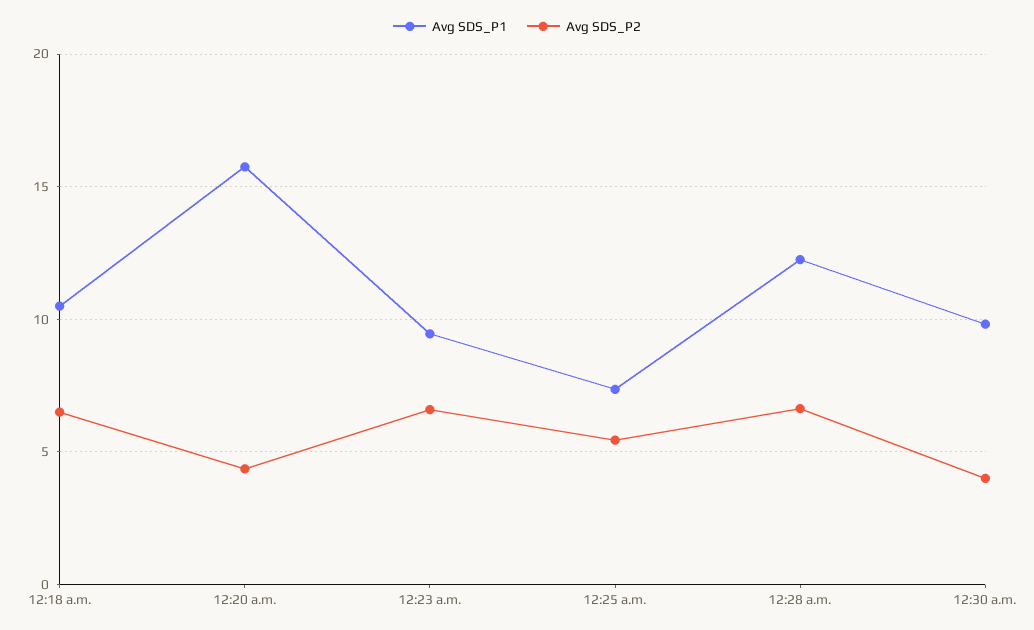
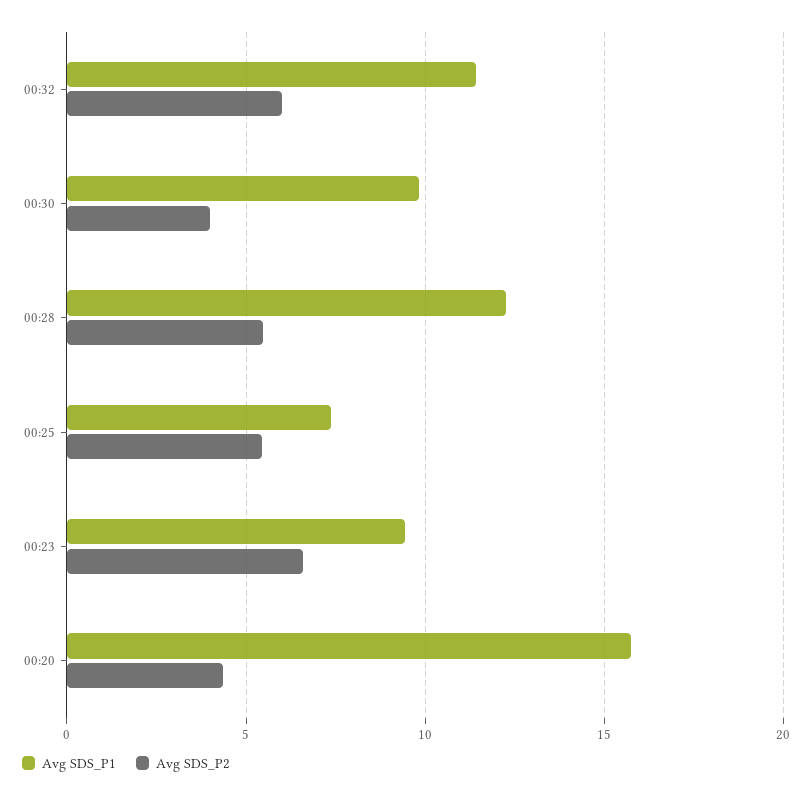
Avg SDS_P1, 12:18 a.m.: 10.5 -> none
Avg SDS_P2, 12:18 a.m.: 6.5 -> none
Avg SDS_P2, 12:28 a.m.: 6.5 -> 5.5
Avg SDS_P1, 00:32: none -> 11.5
Avg SDS_P2, 00:32: none -> 6

